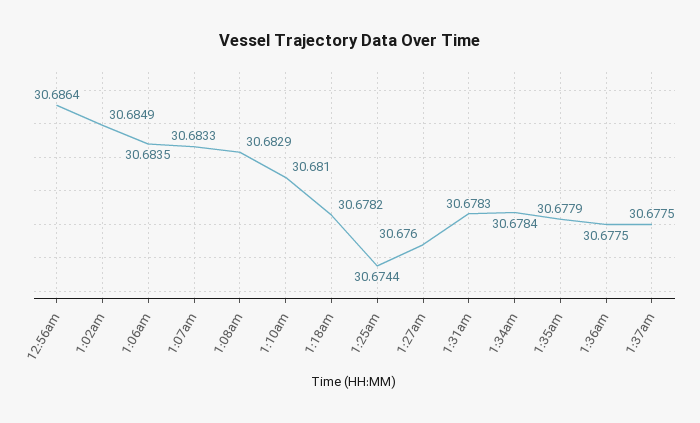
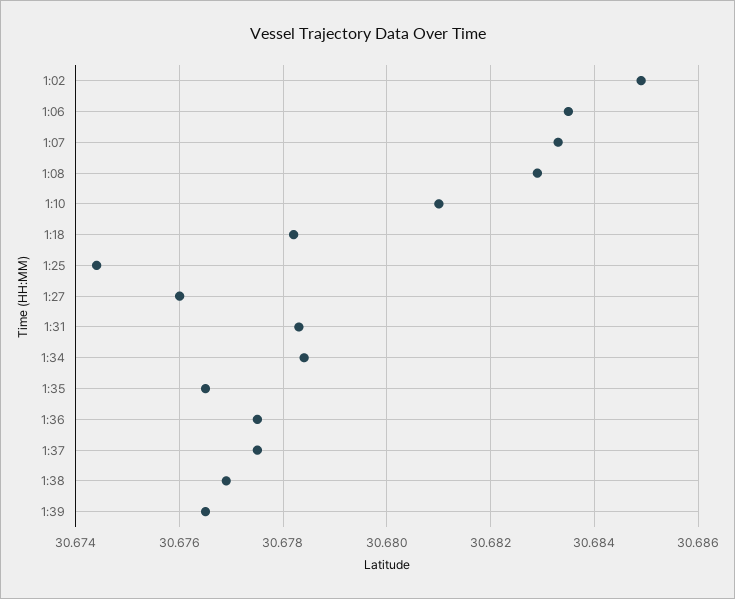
12:56am: 30.6864 -> none
1:35am: 30.6779 -> 30.6765
1:38: none -> 30.677
1:39: none -> 30.6765

